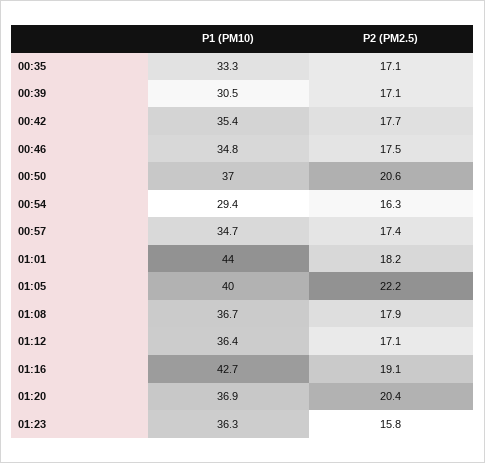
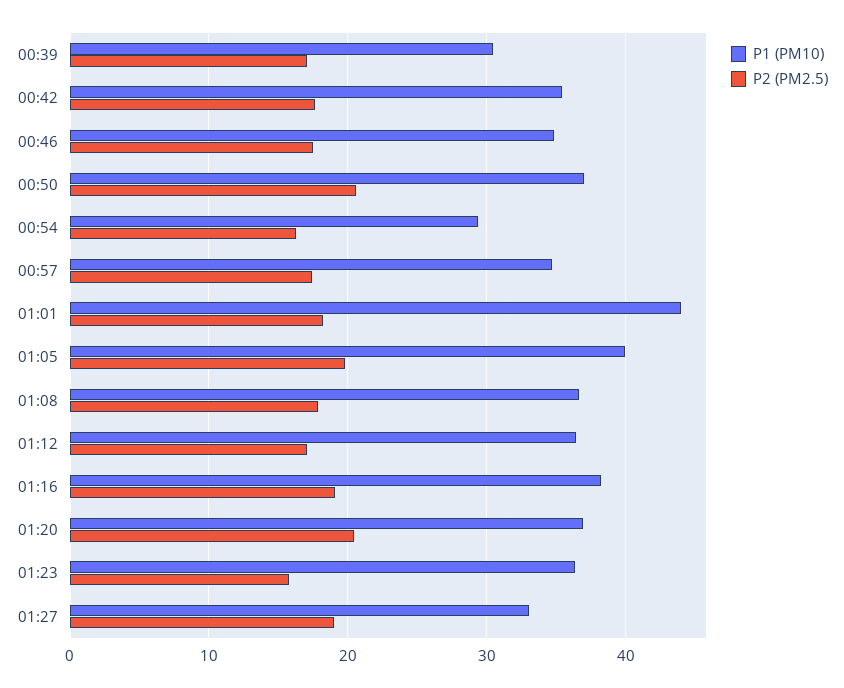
P1 (PM10), 00:35: 33.3 -> none
P2 (PM2.5), 00:35: 17.1 -> none
P2 (PM2.5), 01:05: 22.2 -> 20
P1 (PM10), 01:16: 42.7 -> 38
P1 (PM10), 01:27: none -> 33
P2 (PM2.5), 01:27: none -> 19

